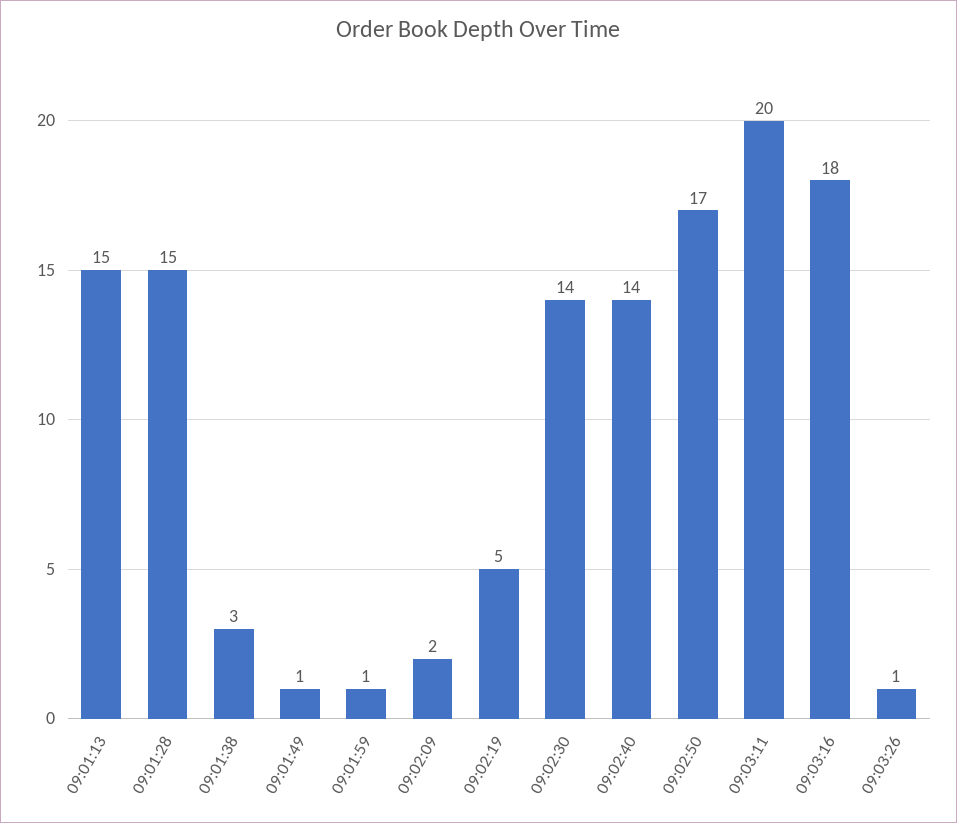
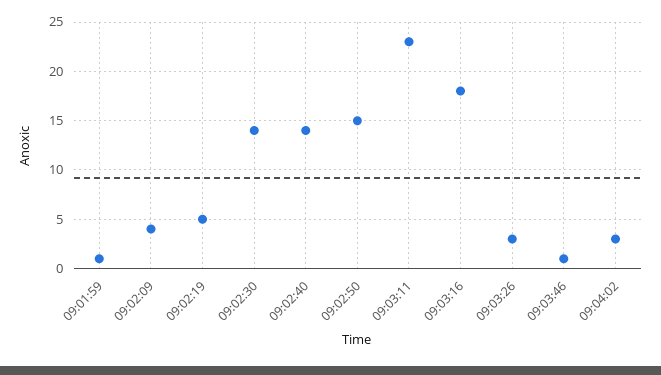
09:01:13: 15 -> none
09:01:28: 15 -> none
09:01:38: 3 -> none
09:01:49: 1 -> none
09:02:09: 2 -> 4
09:02:50: 17 -> 15
09:03:11: 20 -> 23
09:03:26: 1 -> 3
09:03:46: none -> 1
09:04:02: none -> 3

